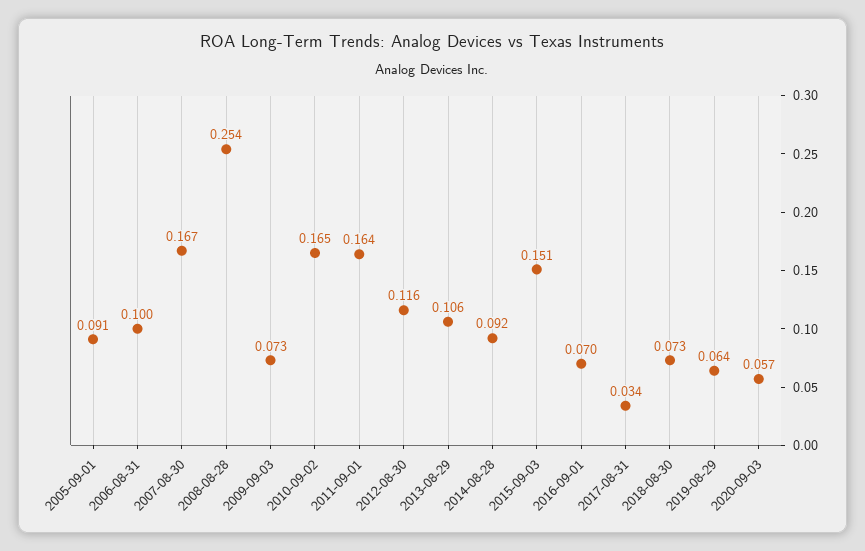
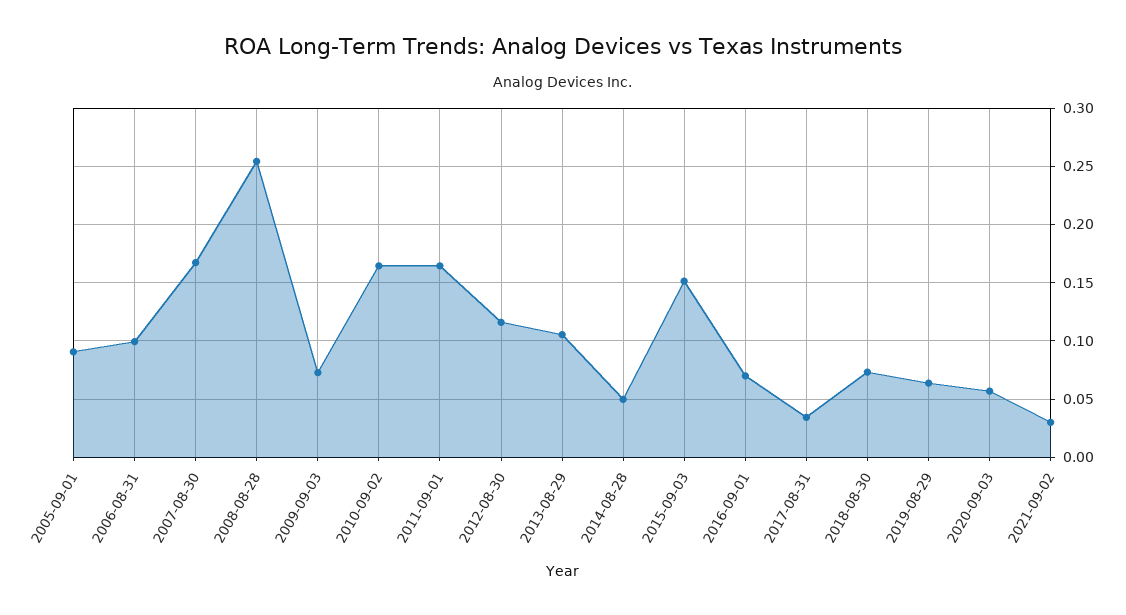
2014-08-28: 0.092 -> 0.05
2021-09-02: none -> 0.03

